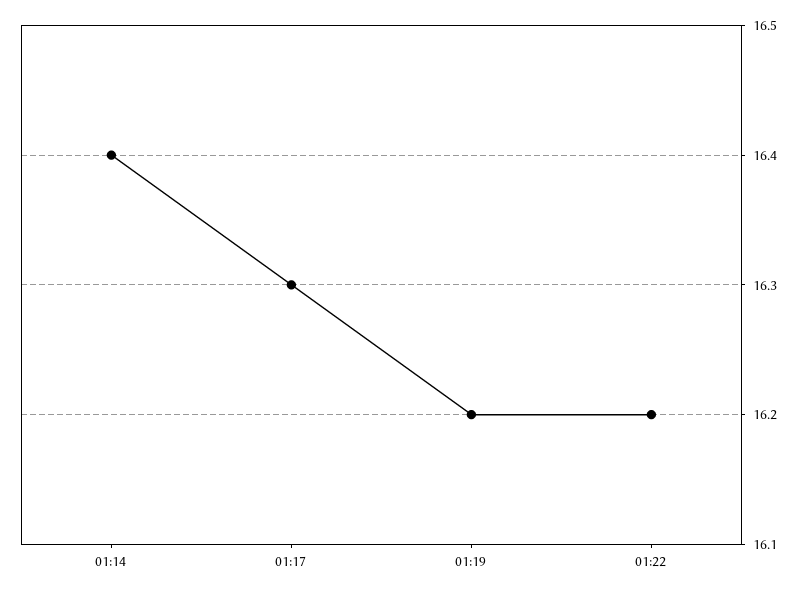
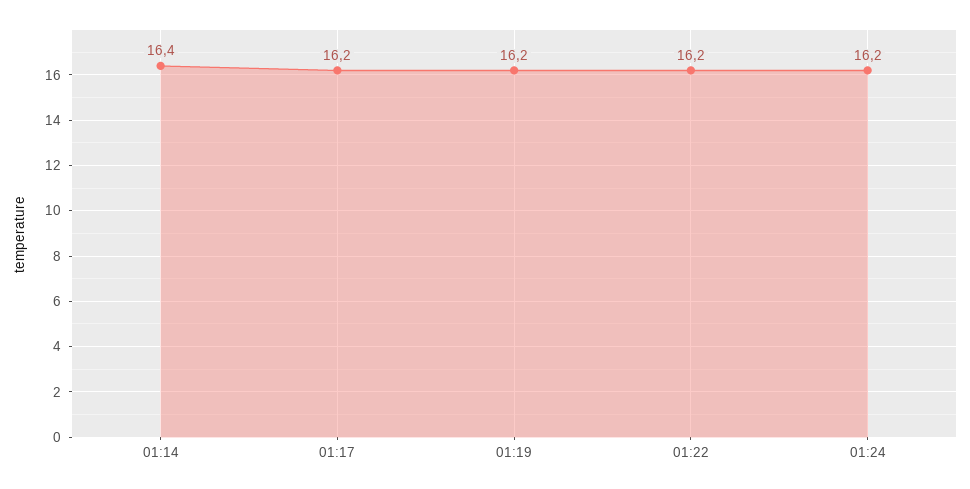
01:17: 16.3 -> 16.2
01:24: none -> 16.2

